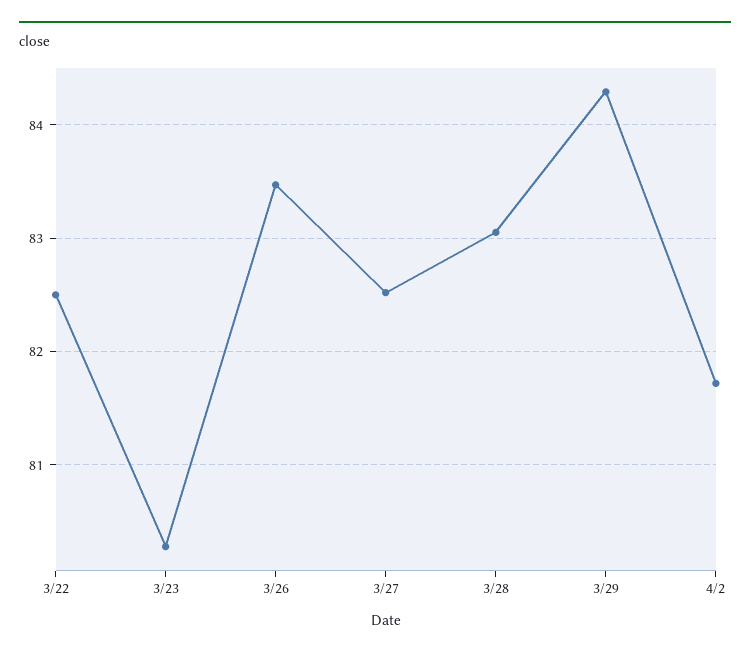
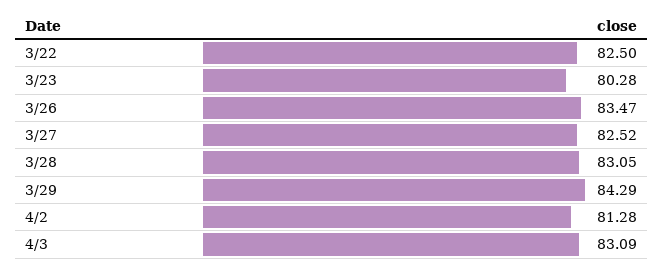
4/2: 81.7 -> 81.28
4/3: none -> 83.09

